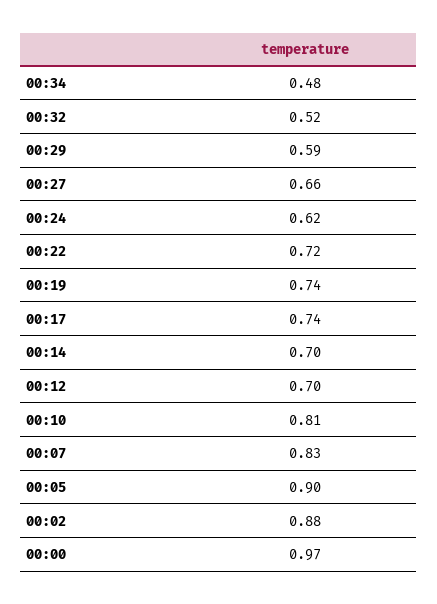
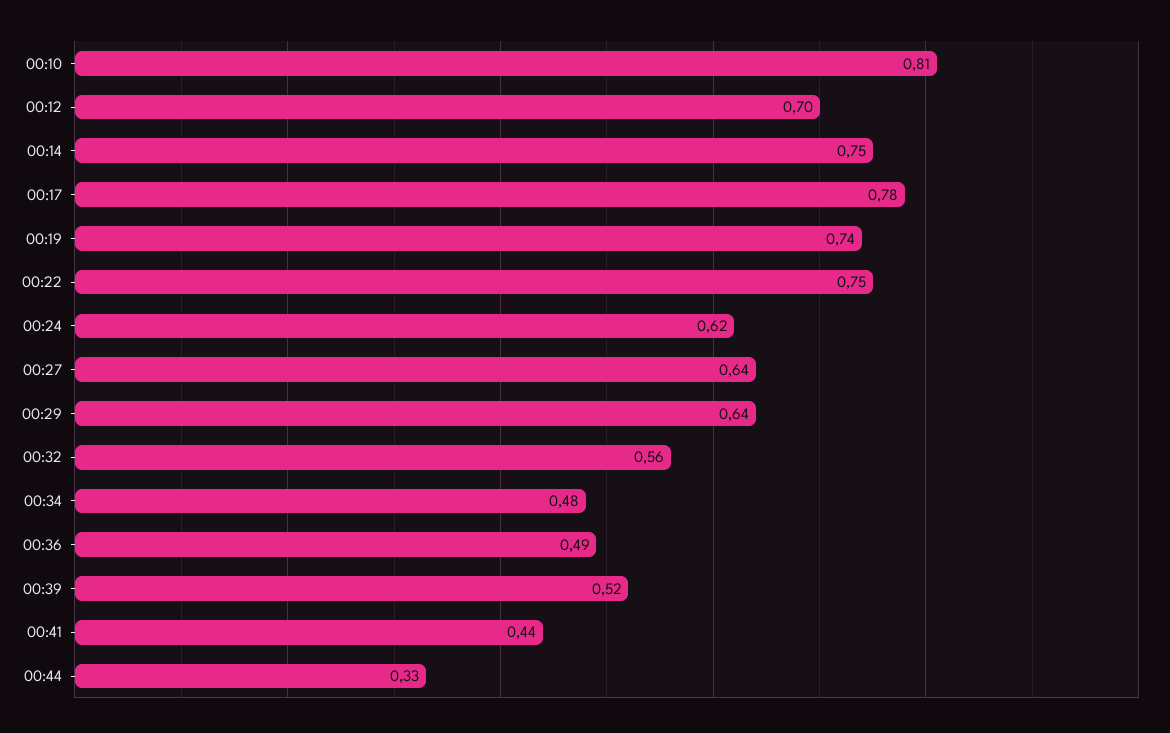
00:32: 0.52 -> 0.56
00:29: 0.59 -> 0.64
00:27: 0.66 -> 0.64
00:22: 0.72 -> 0.75
00:17: 0.74 -> 0.78
00:14: 0.7 -> 0.75
00:07: 0.83 -> none
00:05: 0.9 -> none
00:02: 0.88 -> none
00:00: 0.97 -> none
00:36: none -> 0.49
00:39: none -> 0.52
00:41: none -> 0.44
00:44: none -> 0.33

